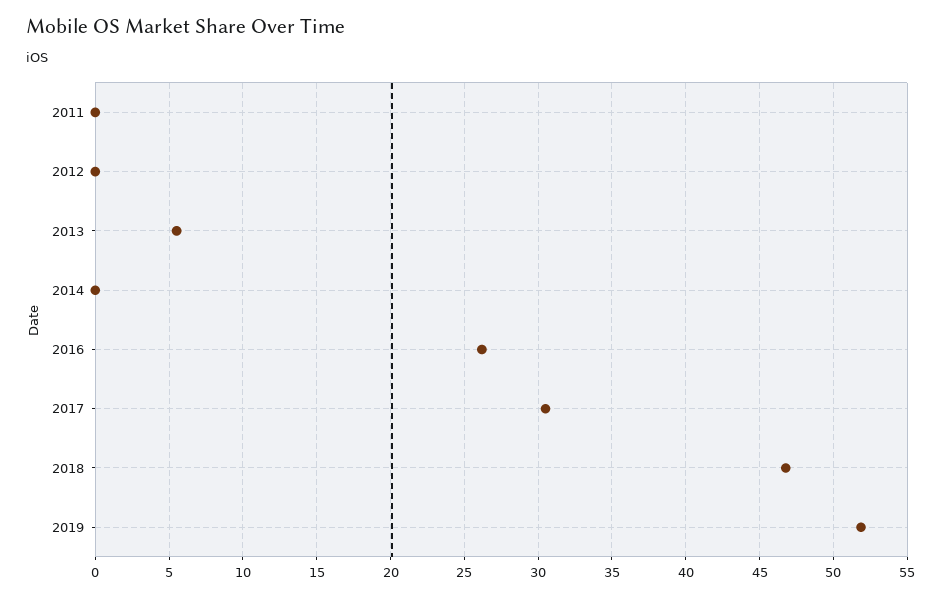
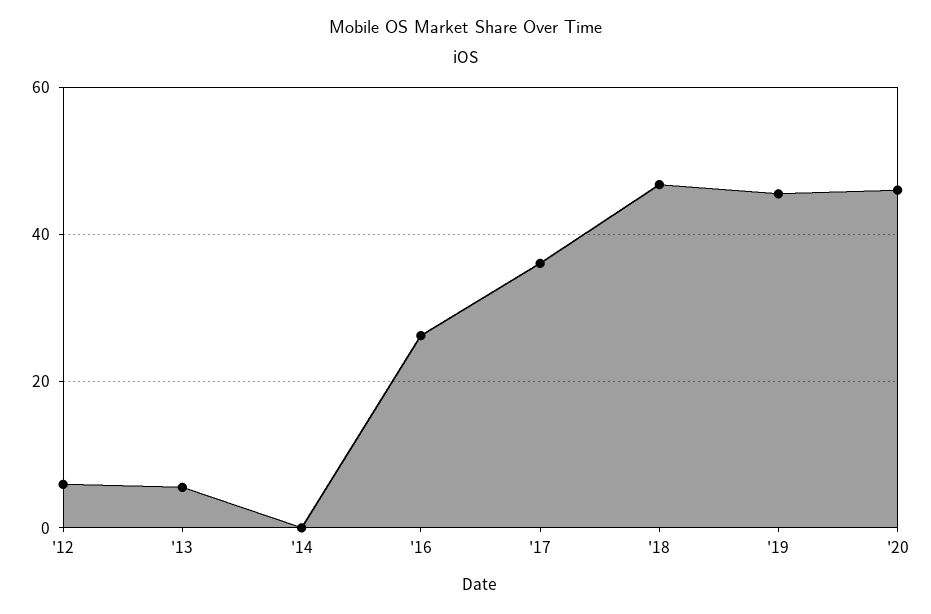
2011: 0 -> none
2012: 0 -> 6
2017: 30.5 -> 36
2019: 52 -> 46
'20: none -> 46

